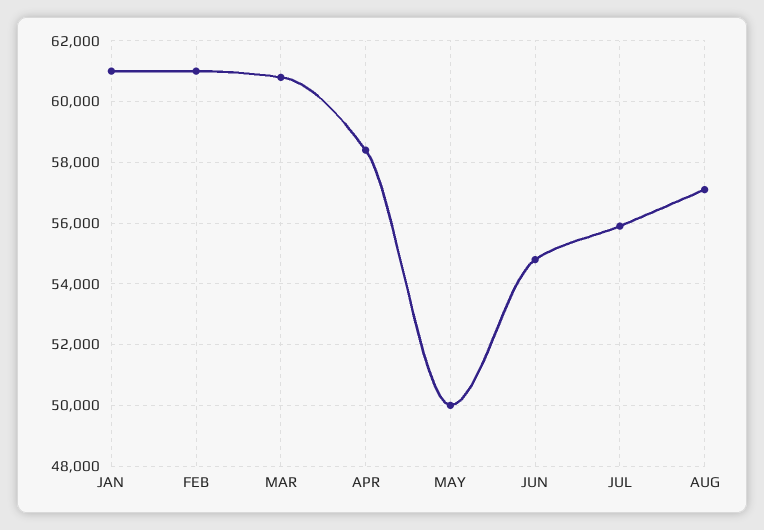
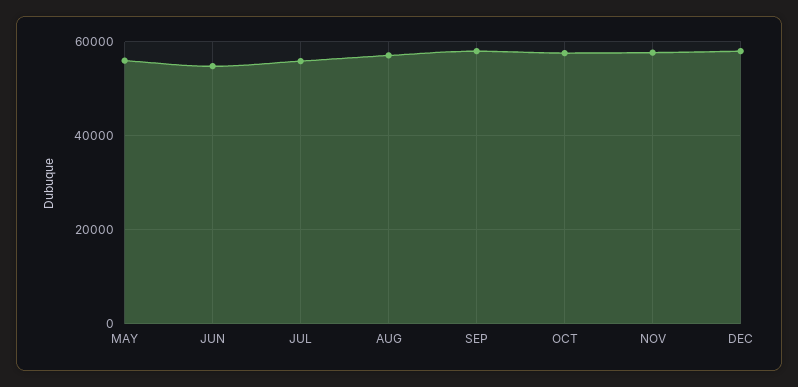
JAN: 61000 -> none
FEB: 61000 -> none
MAR: 60800 -> none
APR: 58400 -> none
MAY: 50000 -> 56000
SEP: none -> 58000
OCT: none -> 58000
NOV: none -> 58000
DEC: none -> 58000

